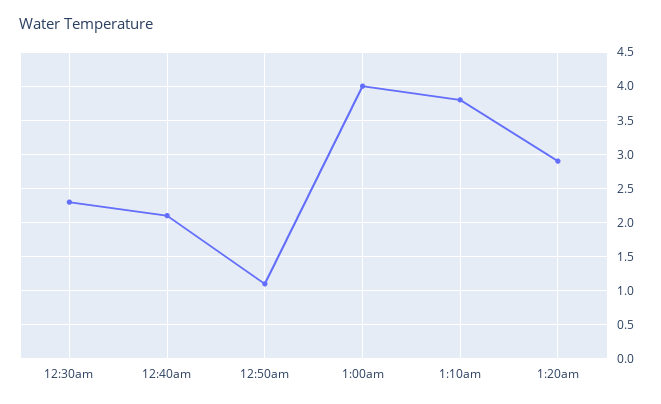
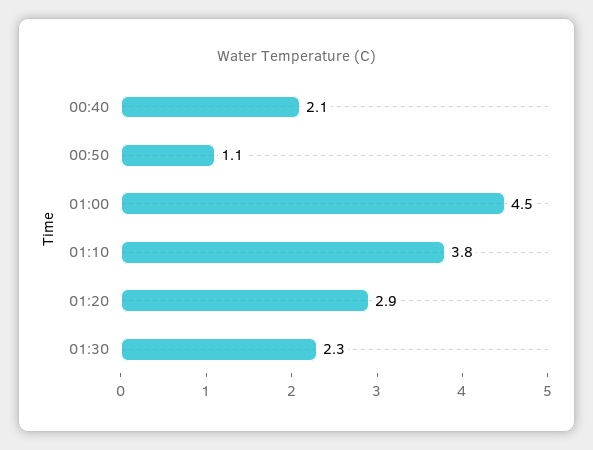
12:30am: 2.3 -> none
1:00am: 4 -> 4.5
01:30: none -> 2.3

